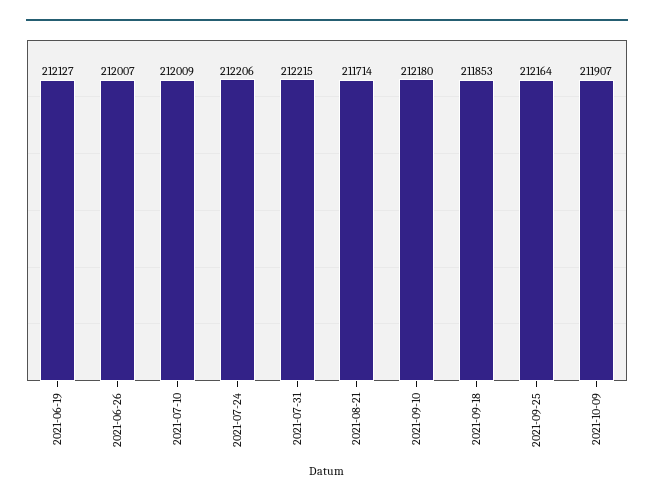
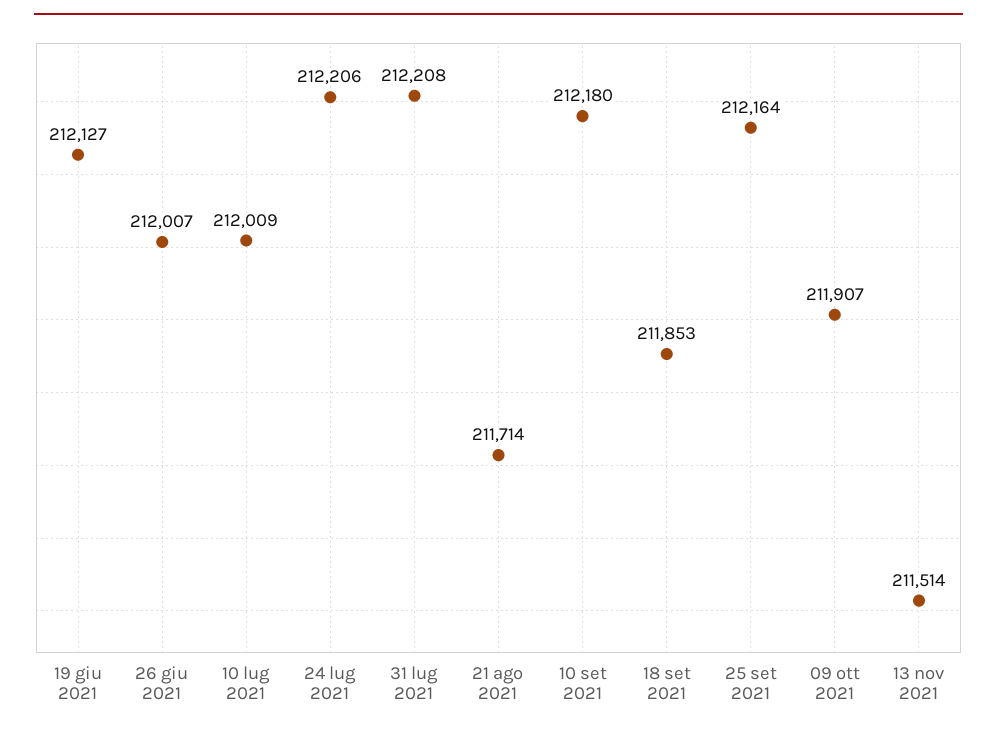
2021-07-31: 212215 -> 212208
13 nov 2021: none -> 211514

